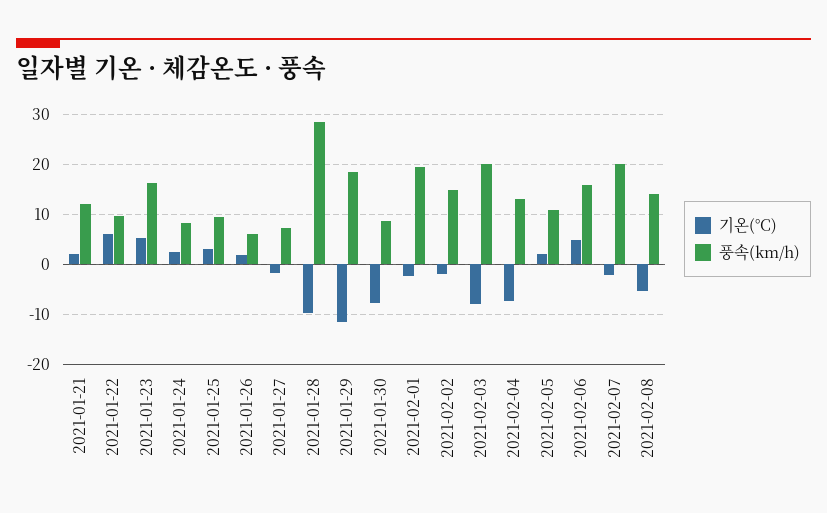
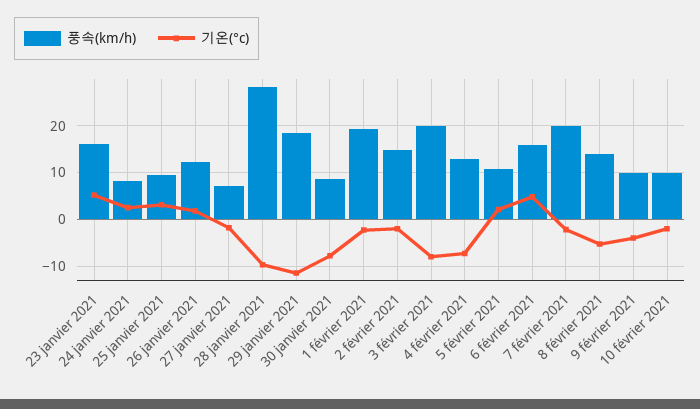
기온(°C), 2021-01-21: 2 -> none
풍속(km/h), 2021-01-21: 12 -> none
기온(°C), 2021-01-22: 6 -> none
풍속(km/h), 2021-01-22: 10 -> none
풍속(km/h), 2021-01-26: 6 -> 12
풍속(km/h), 9 février 2021: none -> 10
기온(°C), 9 février 2021: none -> -4
풍속(km/h), 10 février 2021: none -> 10
기온(°C), 10 février 2021: none -> -2

